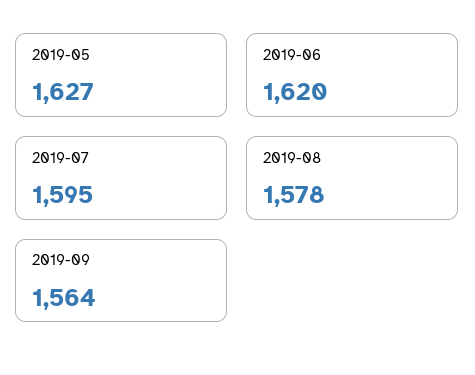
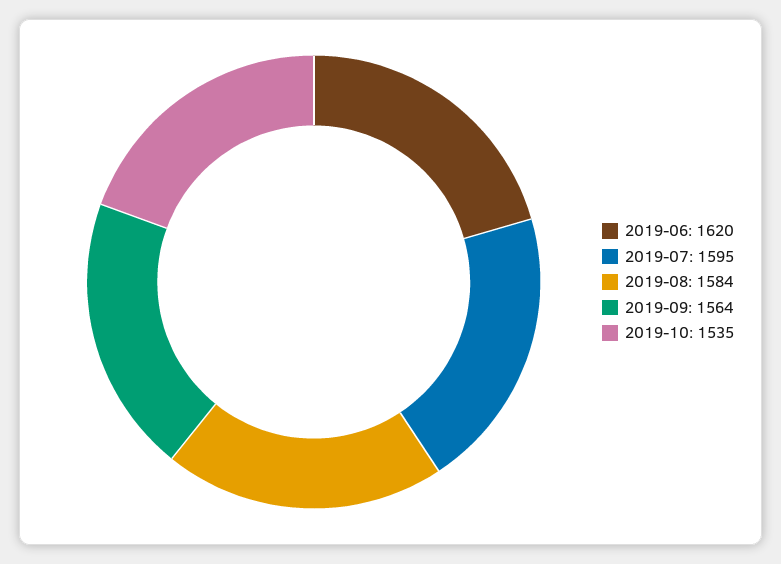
2019-05: 1627 -> none
2019-08: 1578 -> 1584
2019-10: none -> 1535

